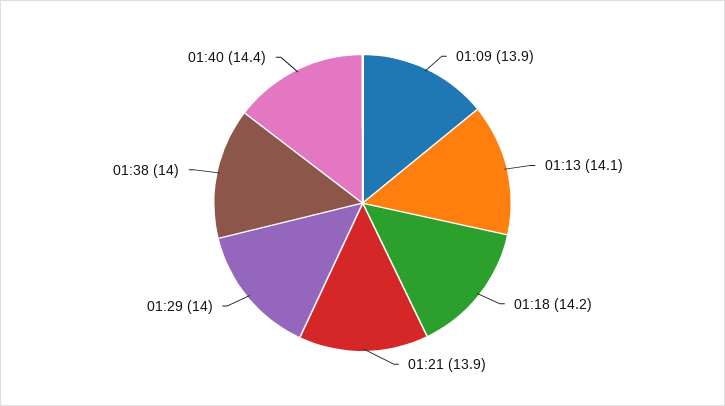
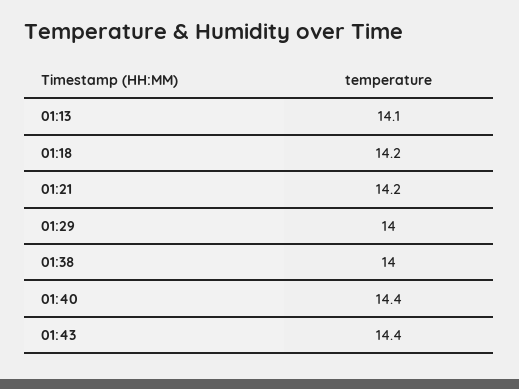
01:09: 13.9 -> none
01:21: 13.9 -> 14.2
01:43: none -> 14.4

